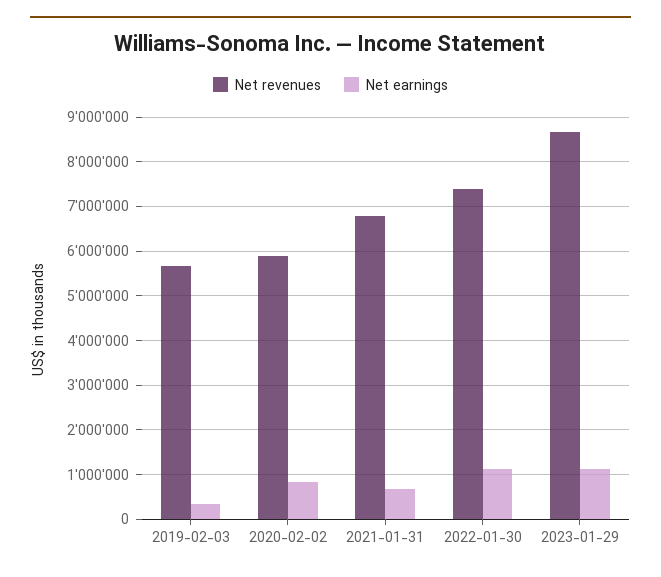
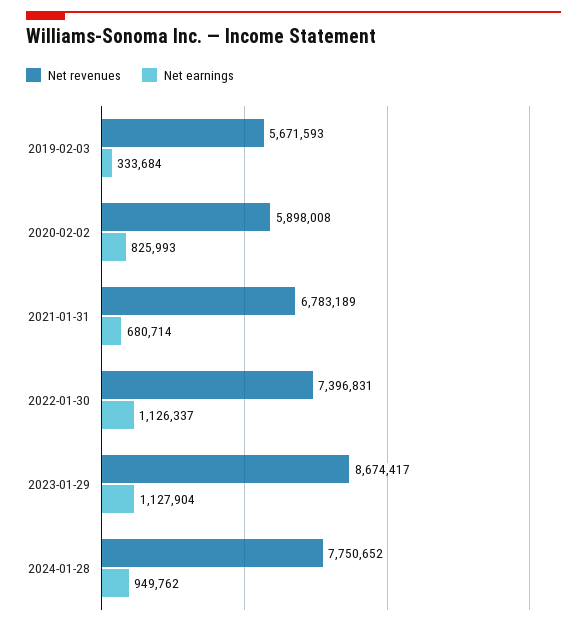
Net revenues, 2024-01-28: none -> 7750652
Net earnings, 2024-01-28: none -> 949762

